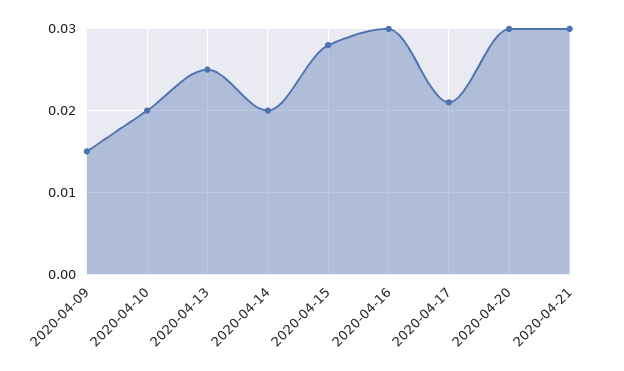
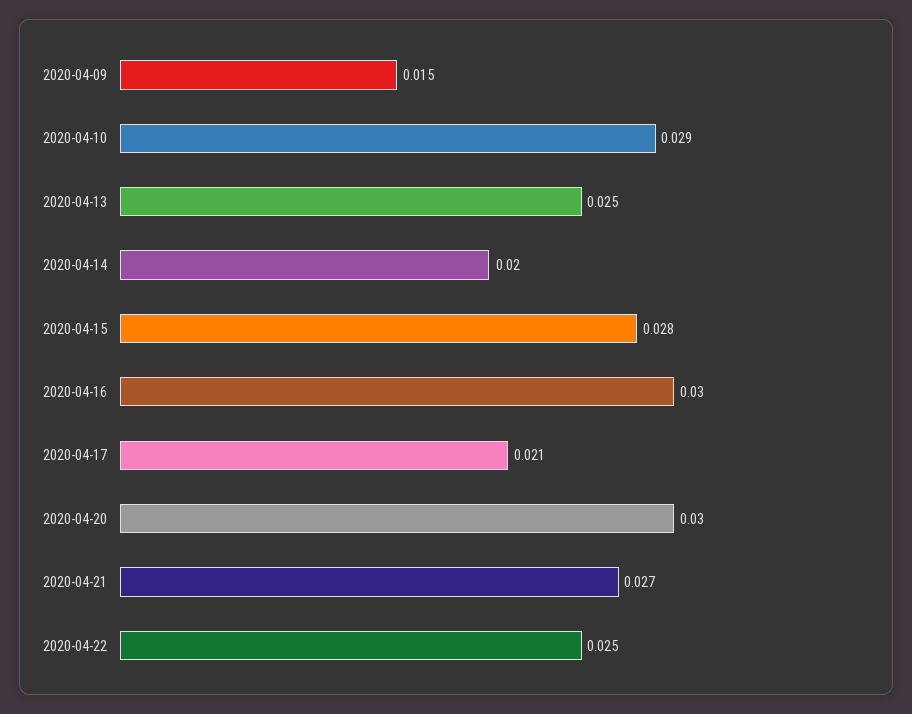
2020-04-10: 0.02 -> 0.029
2020-04-21: 0.03 -> 0.027
2020-04-22: none -> 0.025

